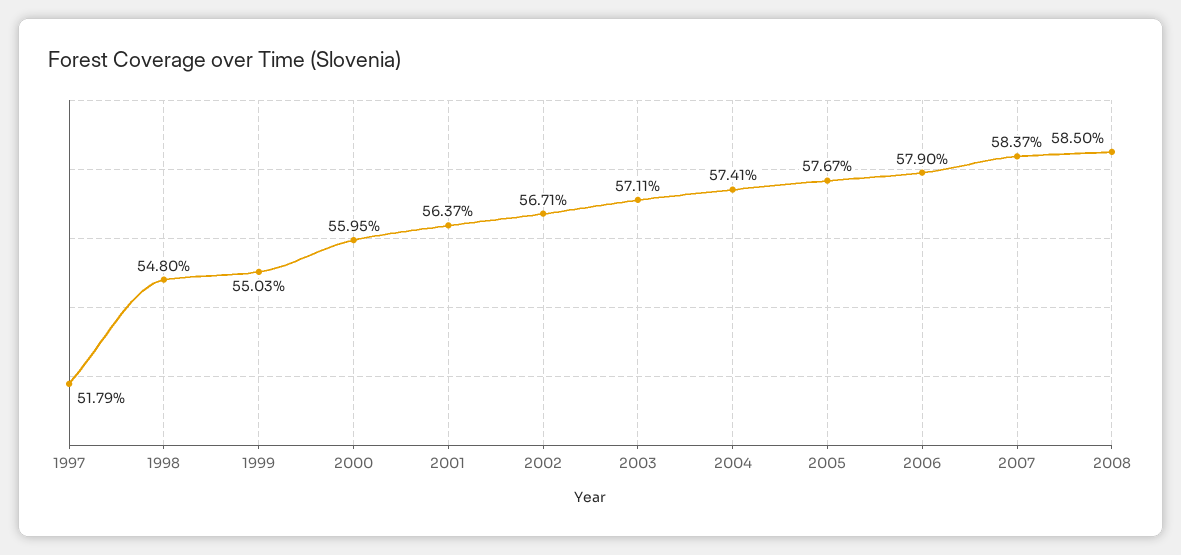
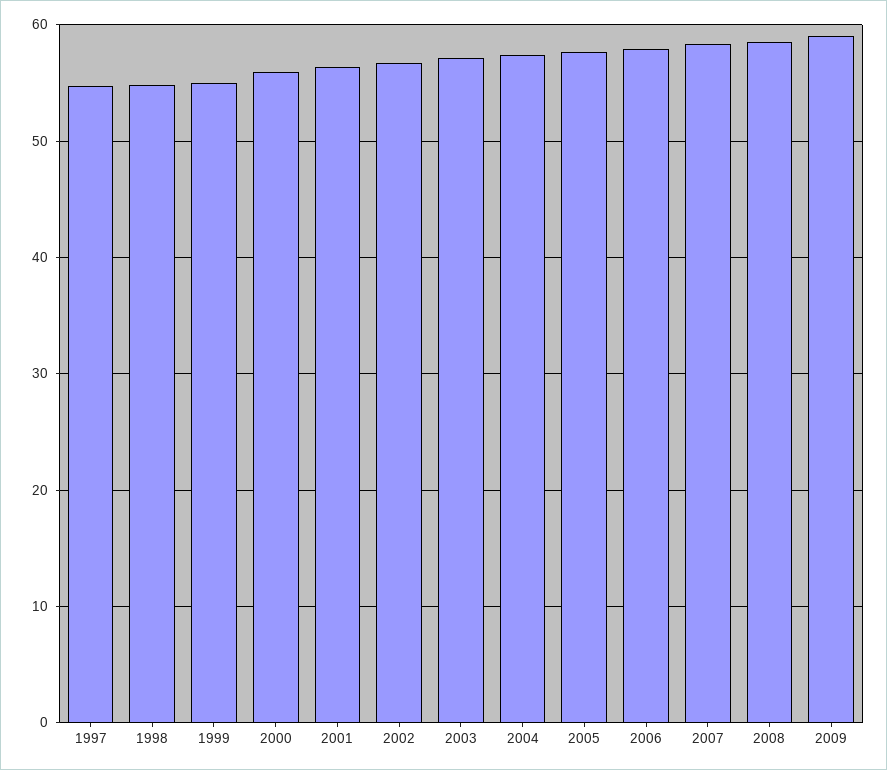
1997: 51.79 -> 55
2009: none -> 59

